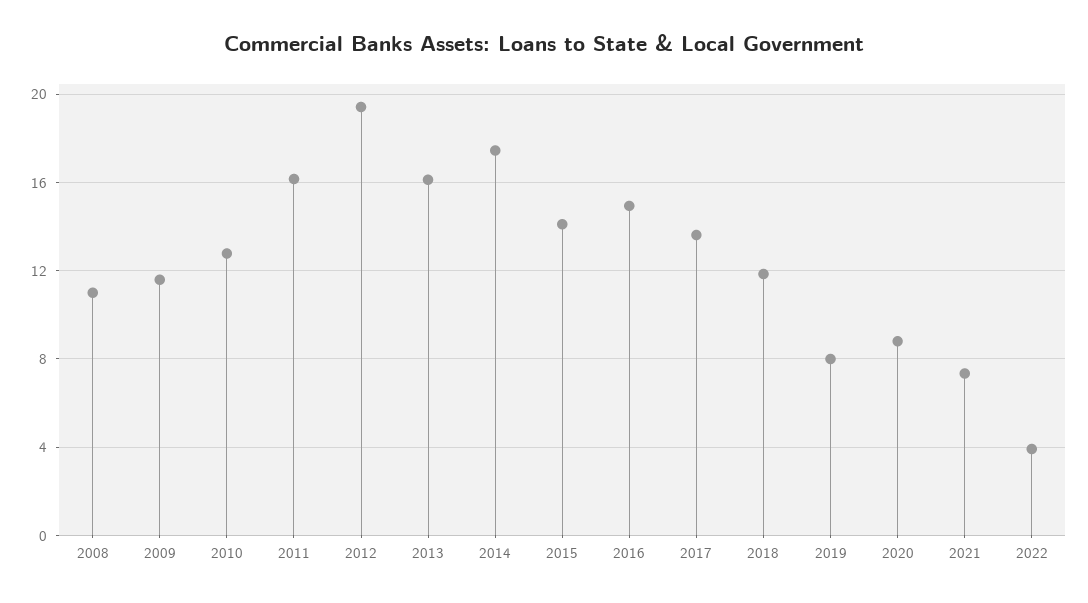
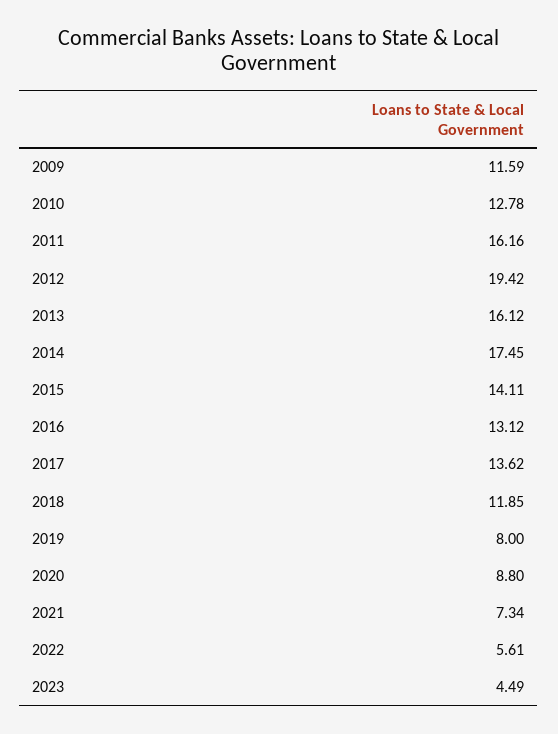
2008: 11 -> none
2016: 15 -> 13.12
2022: 4 -> 5.61
2023: none -> 4.49

